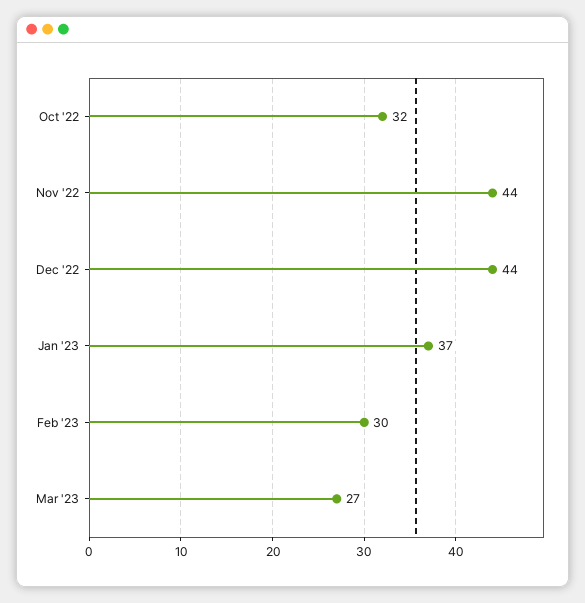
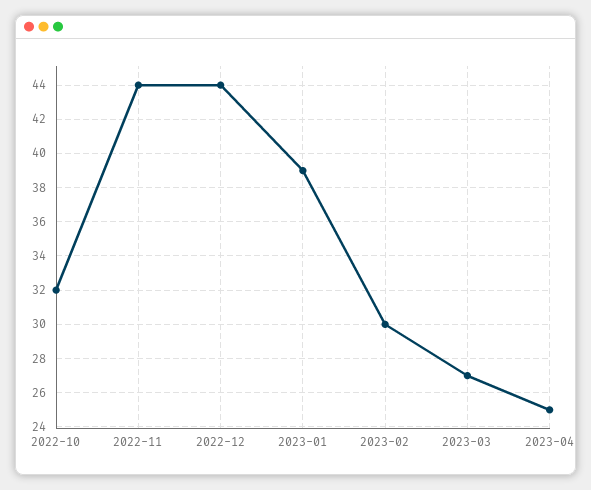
Jan '23: 37 -> 39
2023-04: none -> 25

